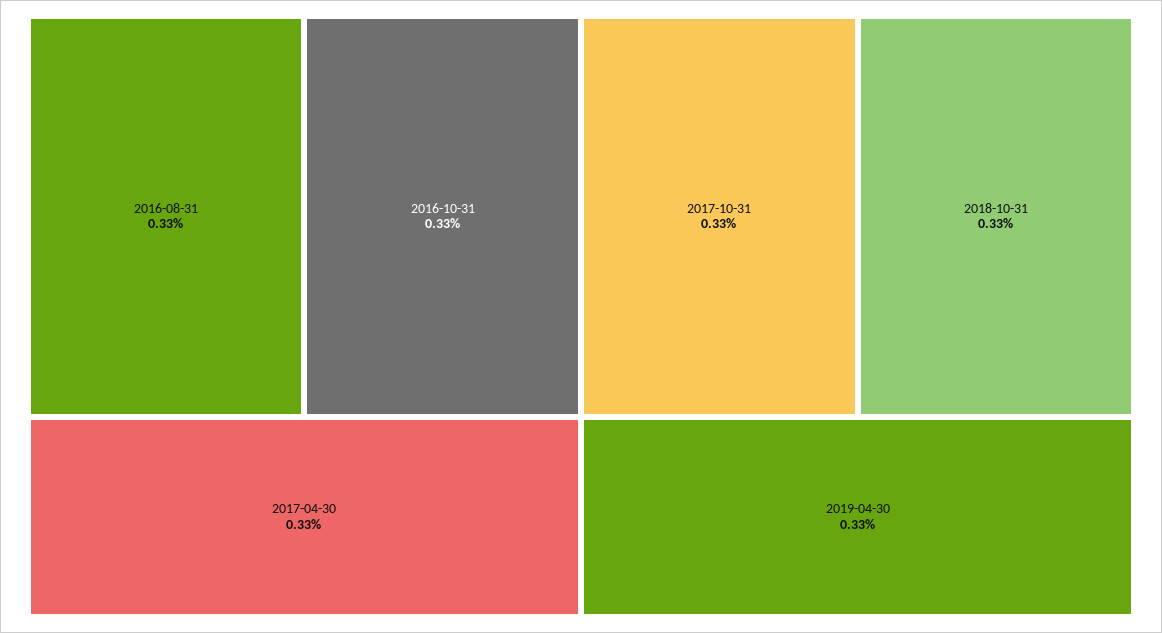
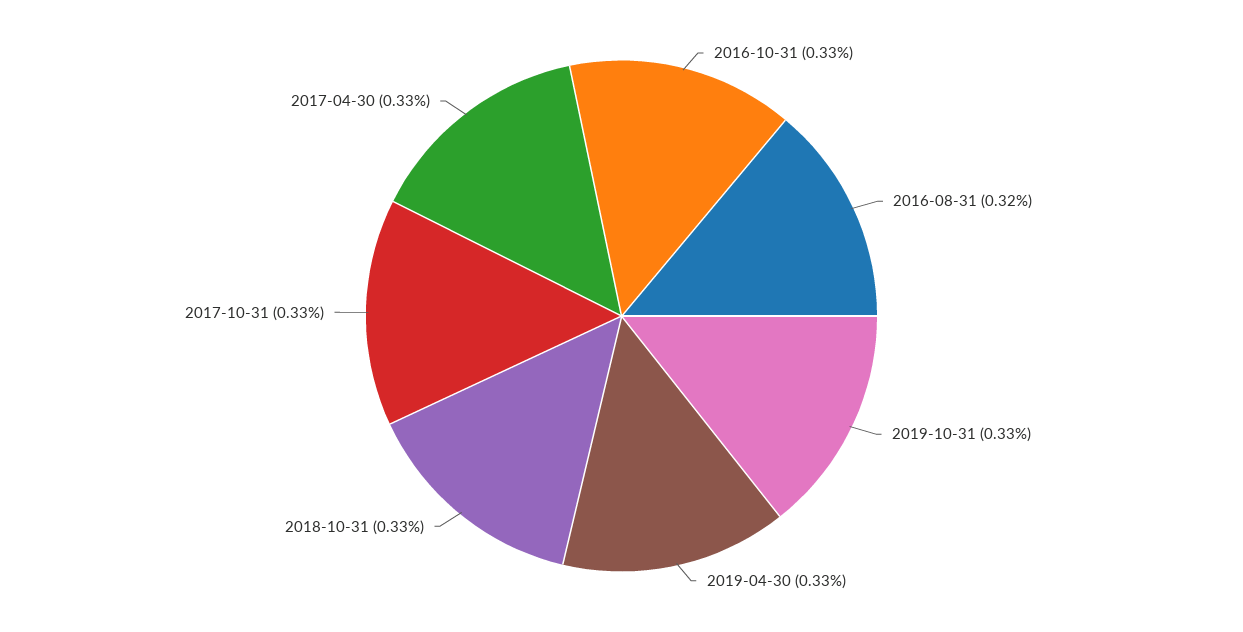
2016-08-31: 0.33 -> 0.32
2019-10-31: none -> 0.33

